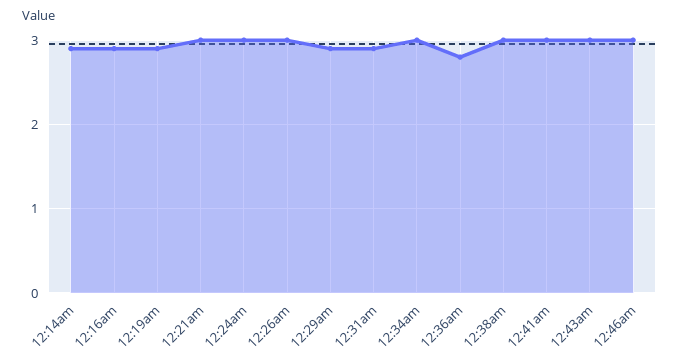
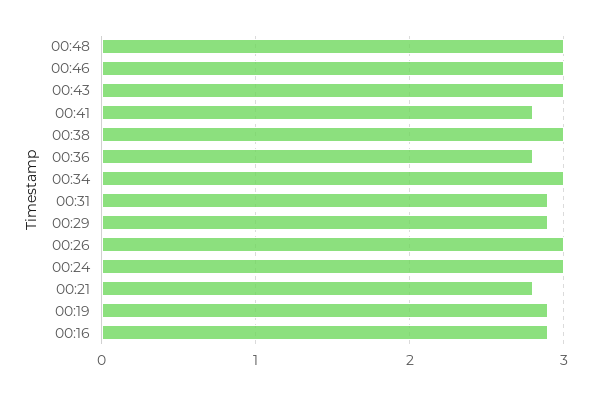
12:14am: 2.9 -> none
12:21am: 3 -> 2.8
12:41am: 3 -> 2.8
00:48: none -> 3

